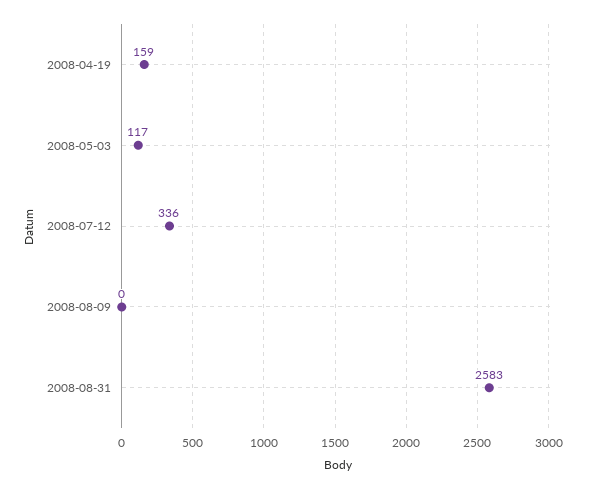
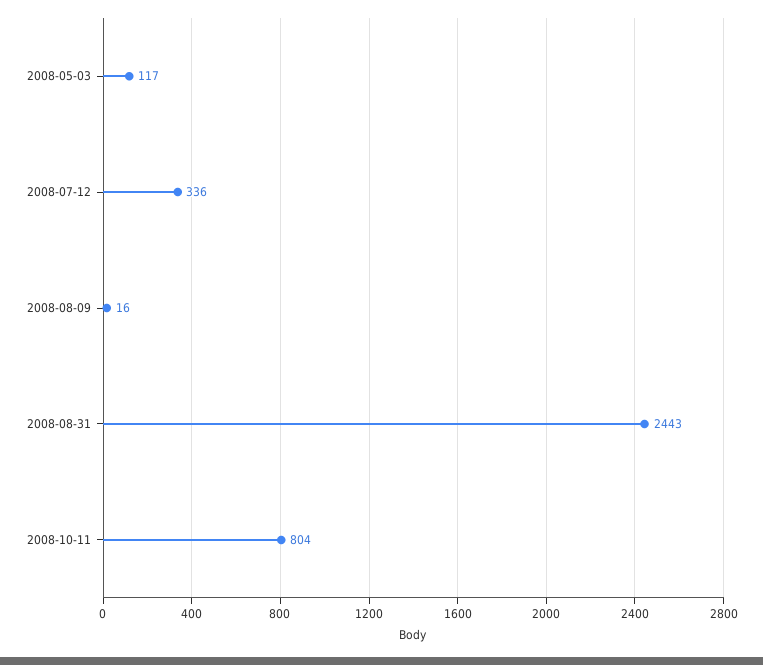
2008-04-19: 159 -> none
2008-08-09: 0 -> 16
2008-08-31: 2583 -> 2443
2008-10-11: none -> 804

